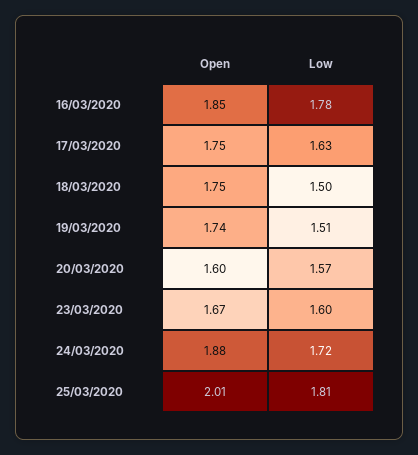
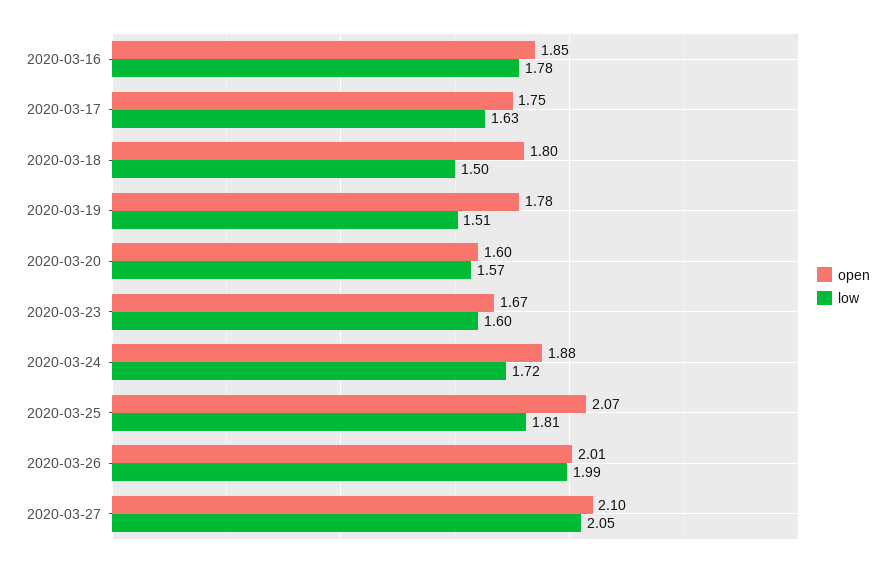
Open, 18/03/2020: 1.75 -> 1.8
Open, 19/03/2020: 1.74 -> 1.78
Open, 25/03/2020: 2.01 -> 2.07
Open, 2020-03-26: none -> 2.01
Low, 2020-03-26: none -> 1.99
Open, 2020-03-27: none -> 2.1
Low, 2020-03-27: none -> 2.05

